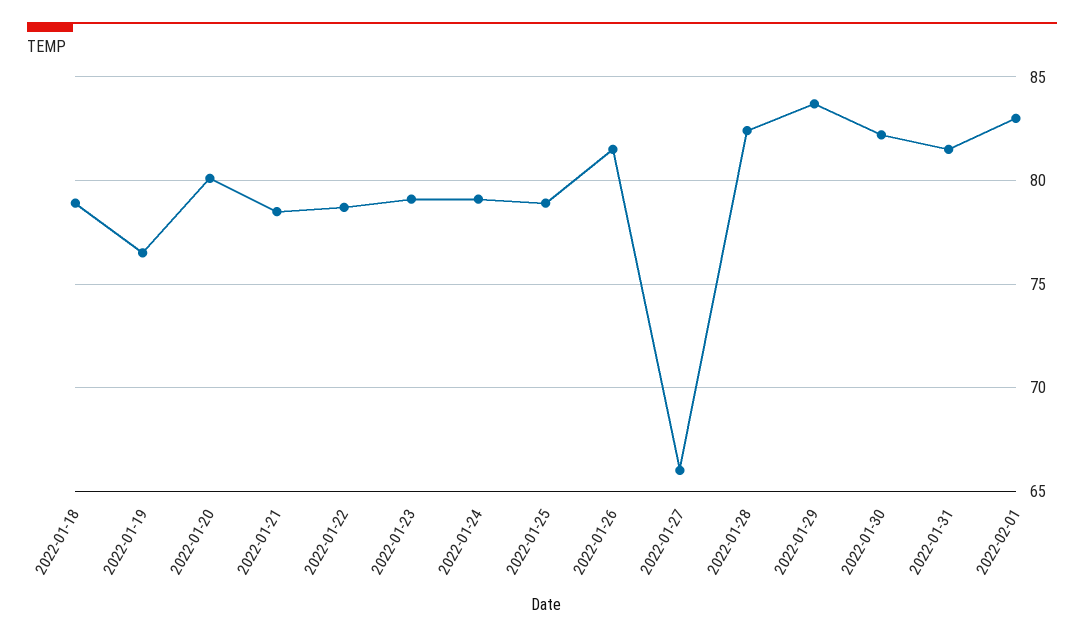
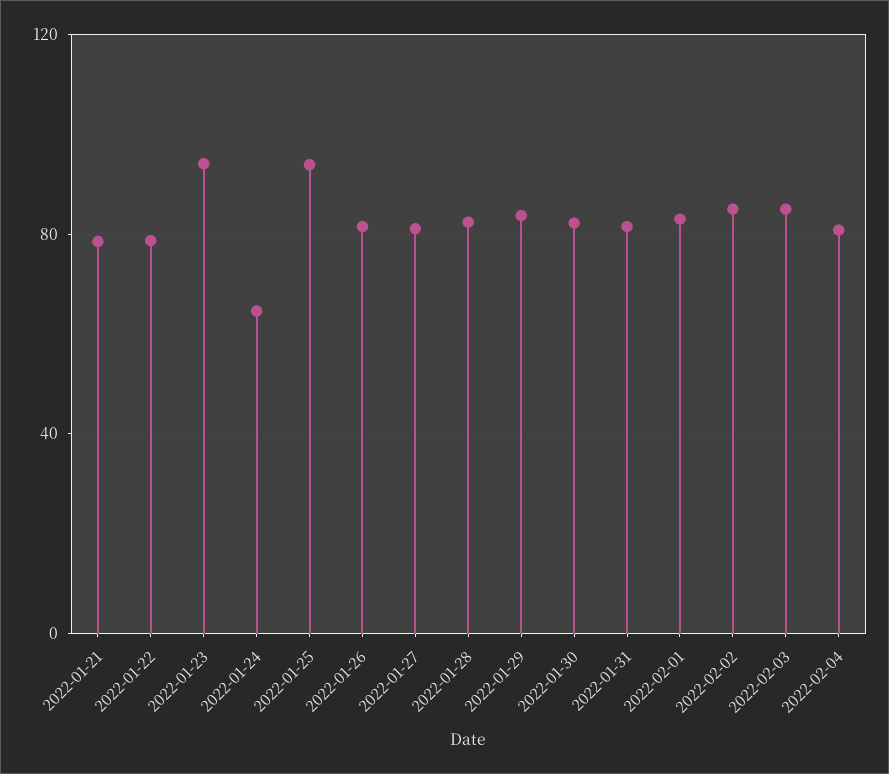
2022-01-18: 79 -> none
2022-01-19: 76.5 -> none
2022-01-20: 80 -> none
2022-01-23: 79 -> 95
2022-01-24: 79 -> 65
2022-01-25: 79 -> 95
2022-01-27: 66 -> 80
2022-02-02: none -> 85
2022-02-03: none -> 85
2022-02-04: none -> 80

